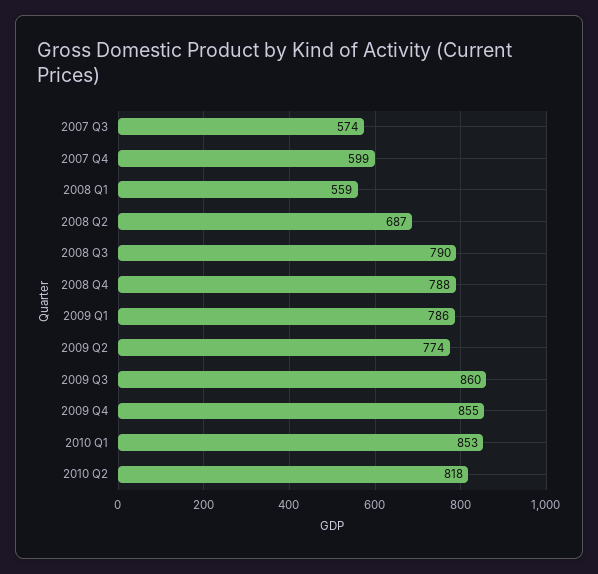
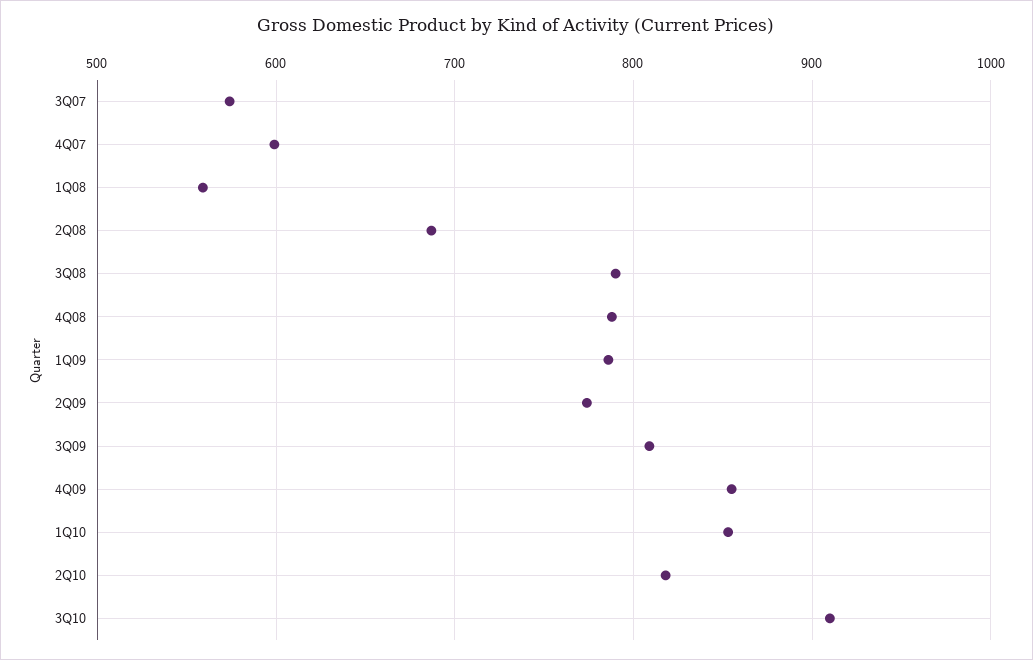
2009 Q3: 860 -> 810
3Q10: none -> 910

